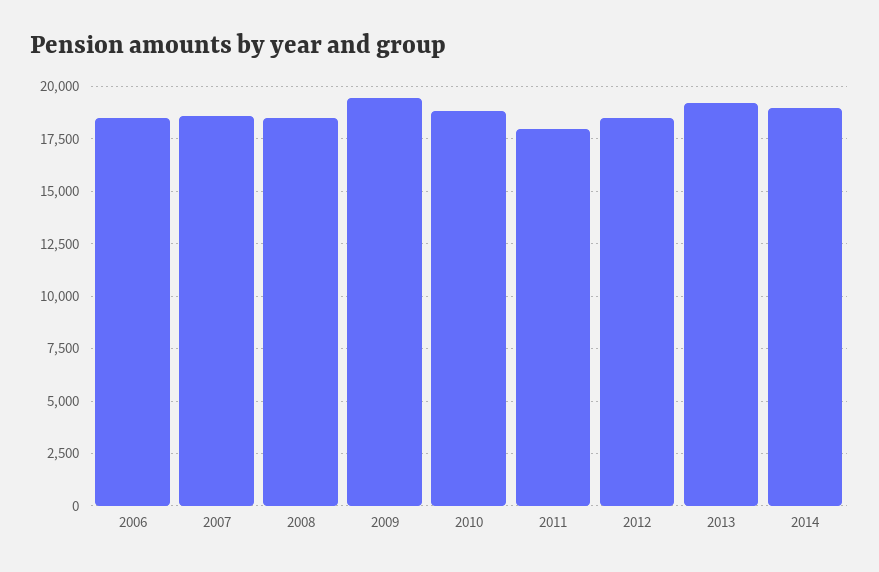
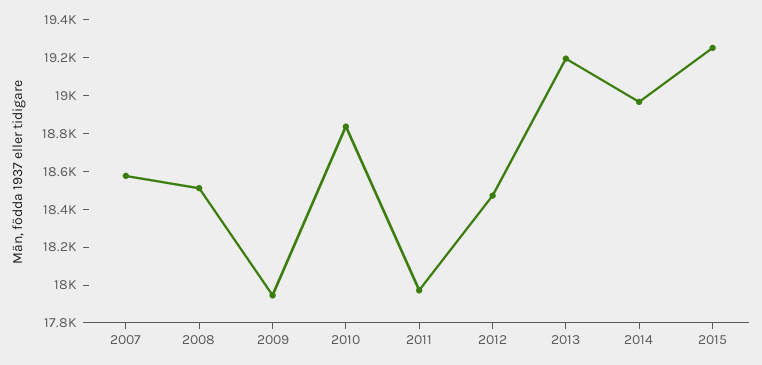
2006: 18500 -> none
2009: 19500 -> 17950
2015: none -> 19250

